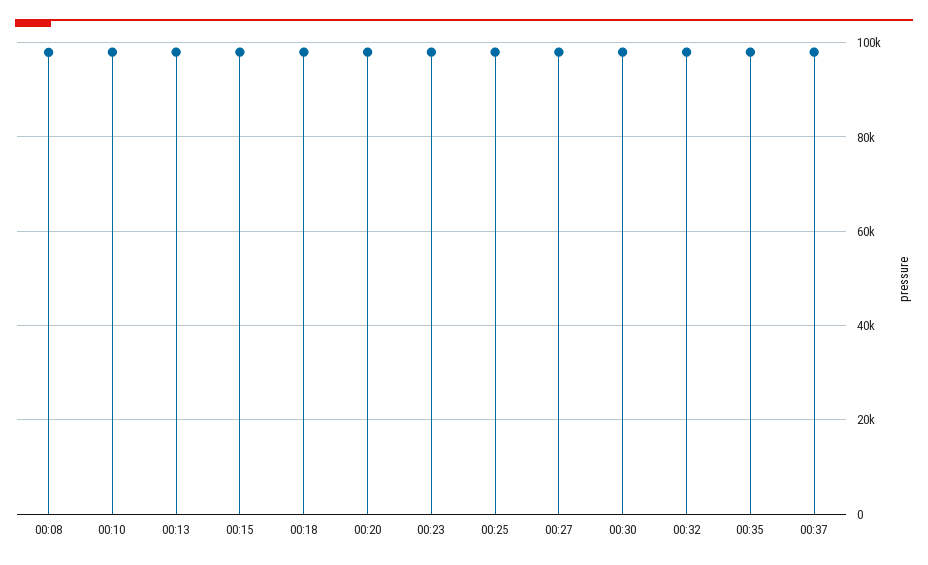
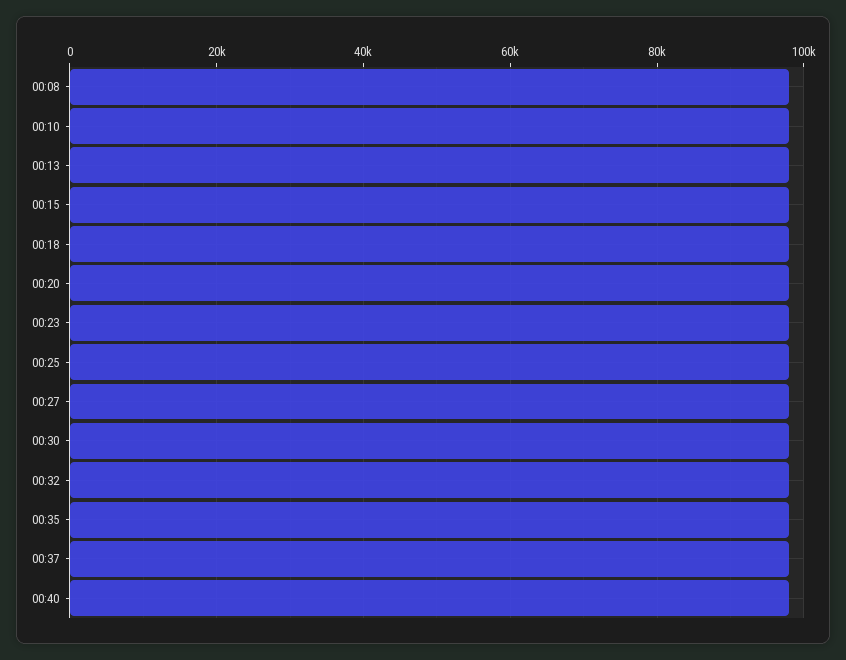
00:40: none -> 98000

